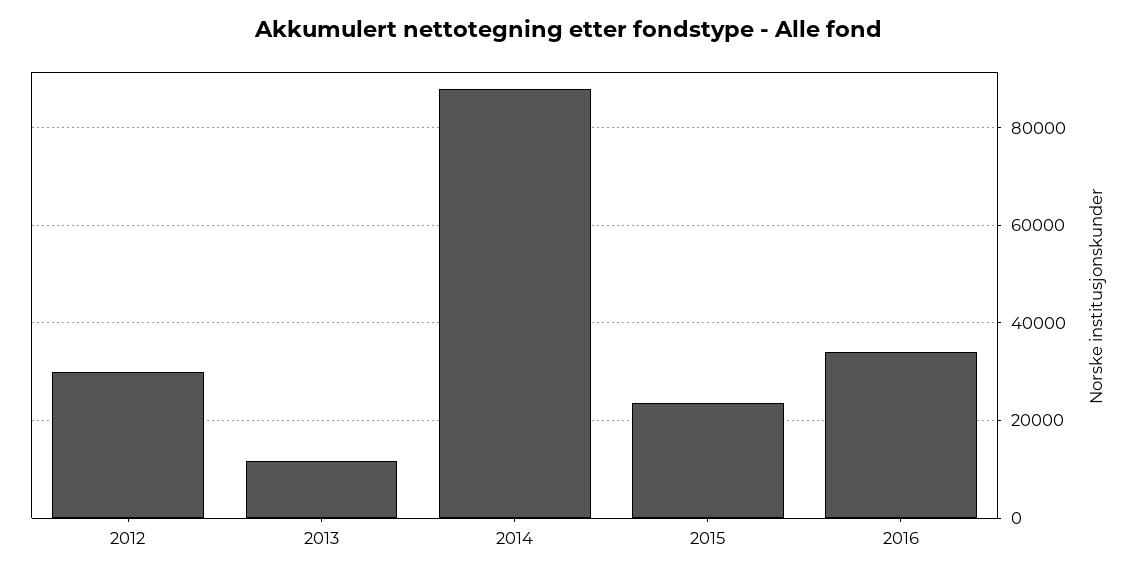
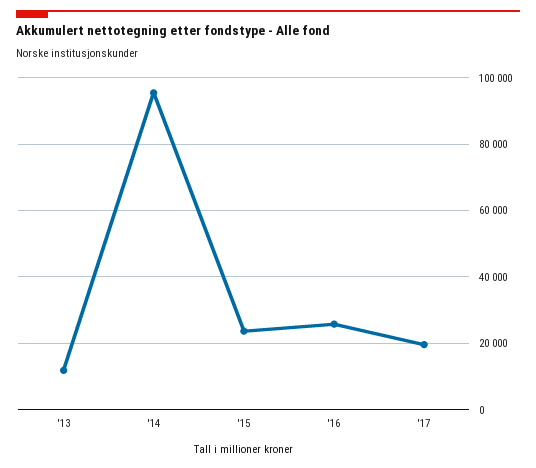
2012: 30000 -> none
2014: 88000 -> 96000
2016: 34000 -> 26000
'17: none -> 20000

